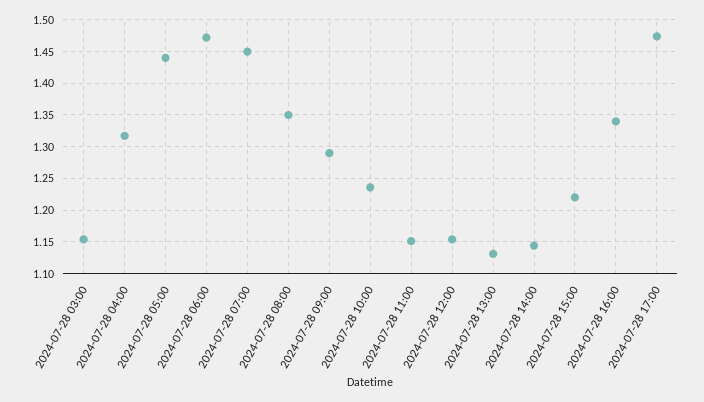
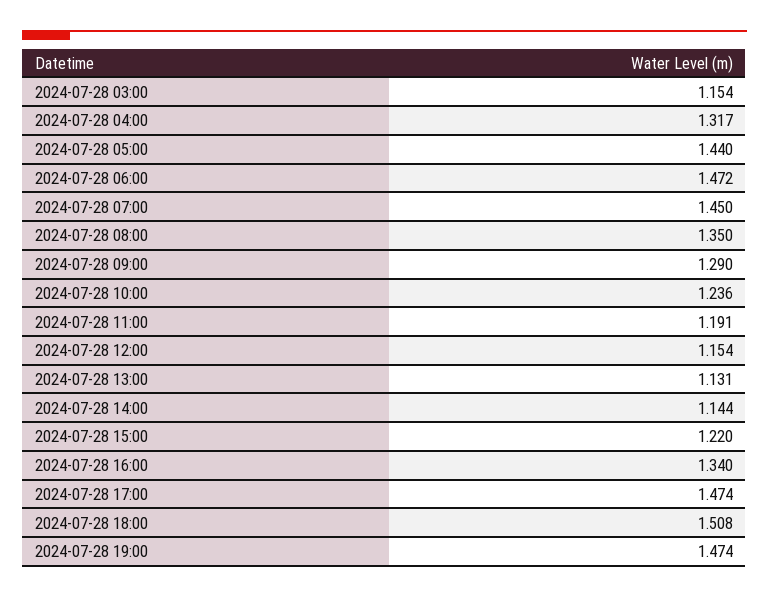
2024-07-28 11:00: 1.15 -> 1.191
2024-07-28 18:00: none -> 1.508
2024-07-28 19:00: none -> 1.474

